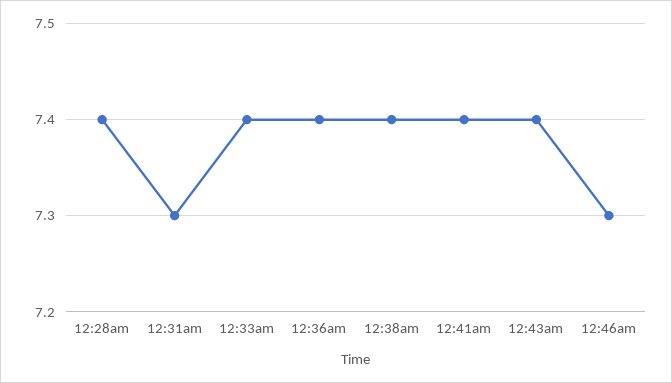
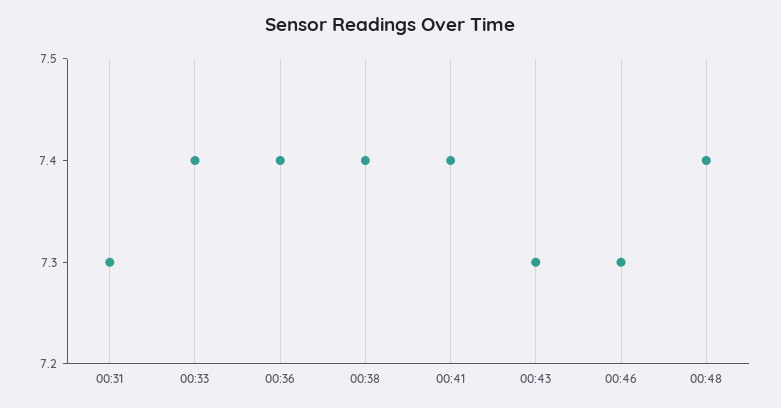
12:28am: 7.4 -> none
12:43am: 7.4 -> 7.3
00:48: none -> 7.4

